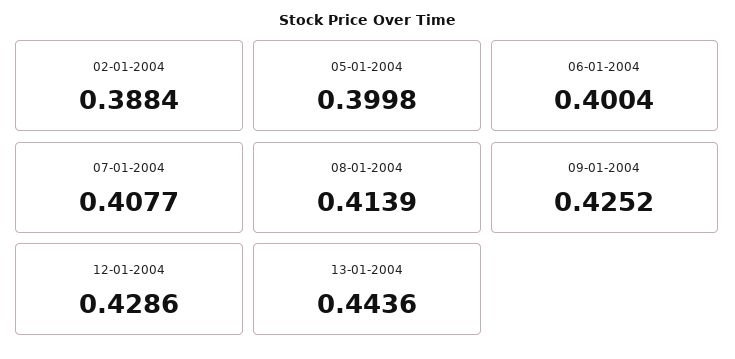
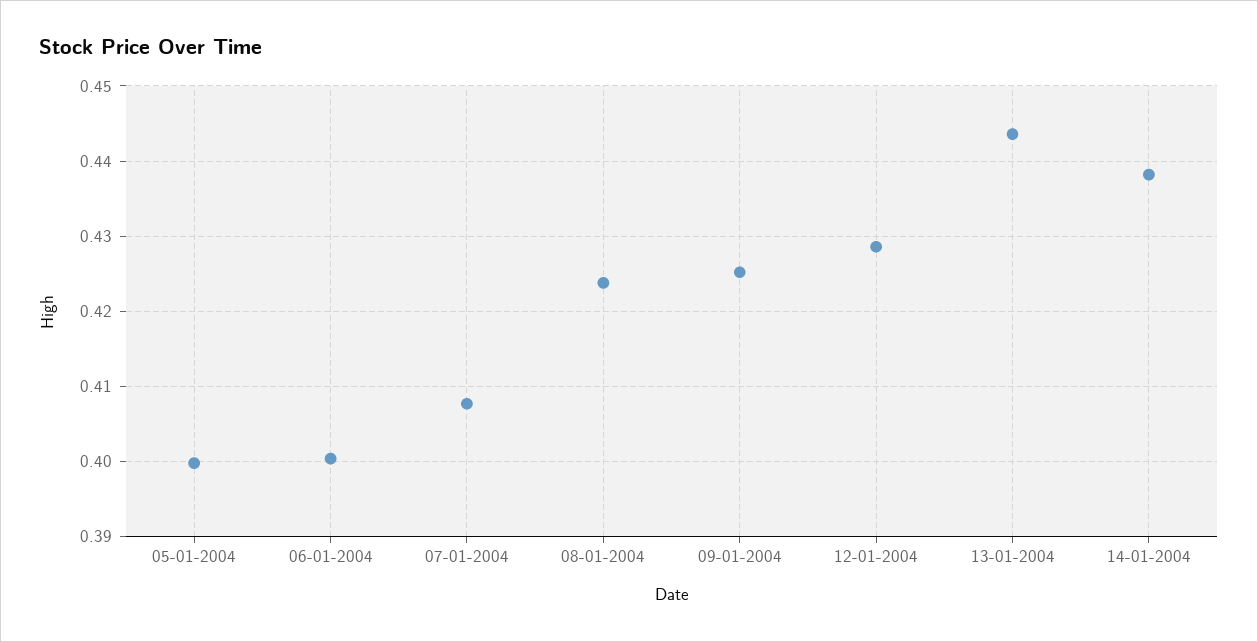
02-01-2004: 0.3884 -> none
08-01-2004: 0.4139 -> 0.424
14-01-2004: none -> 0.438

